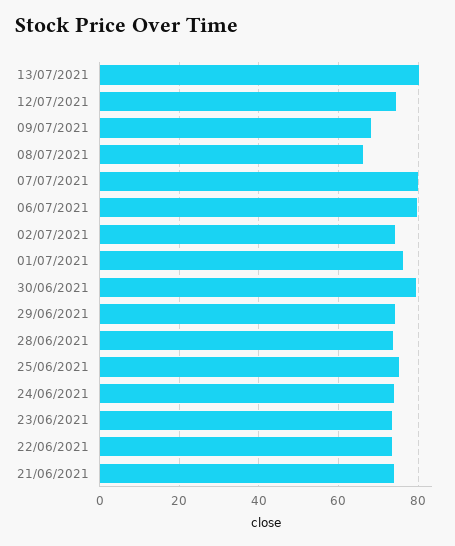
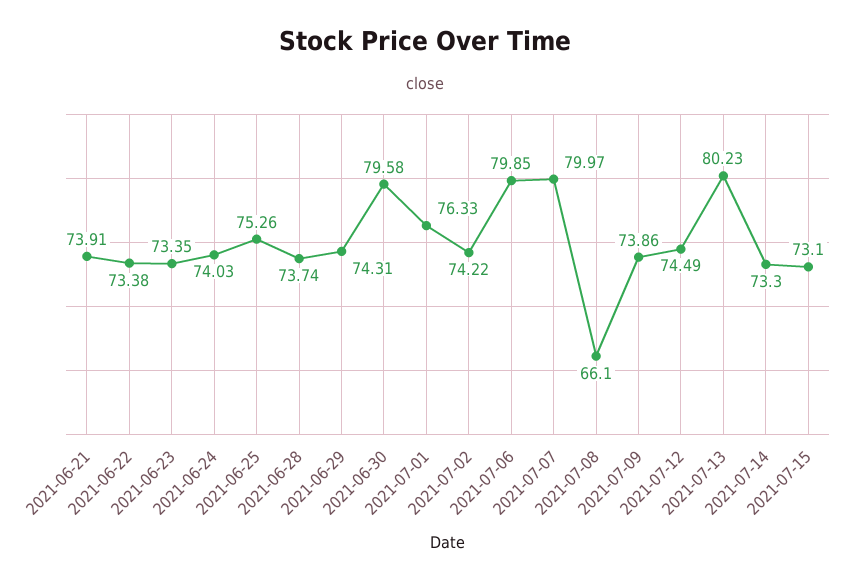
09/07/2021: 68 -> 73.86
2021-07-14: none -> 73.3
2021-07-15: none -> 73.1

